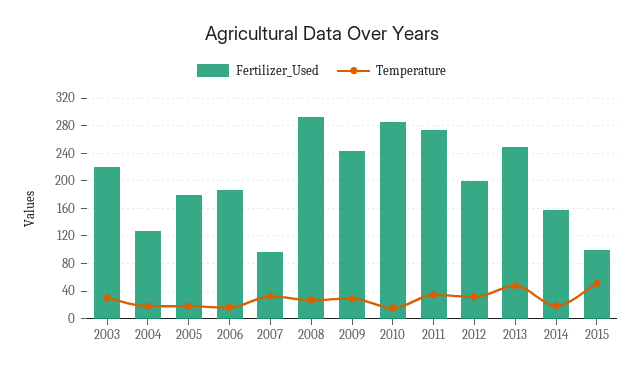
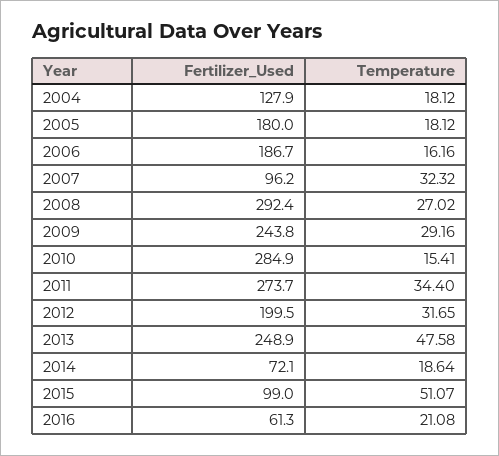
Fertilizer_Used, 2003: 220 -> none
Temperature, 2003: 30 -> none
Fertilizer_Used, 2014: 160 -> 72.1
Fertilizer_Used, 2016: none -> 61.3
Temperature, 2016: none -> 21.08

